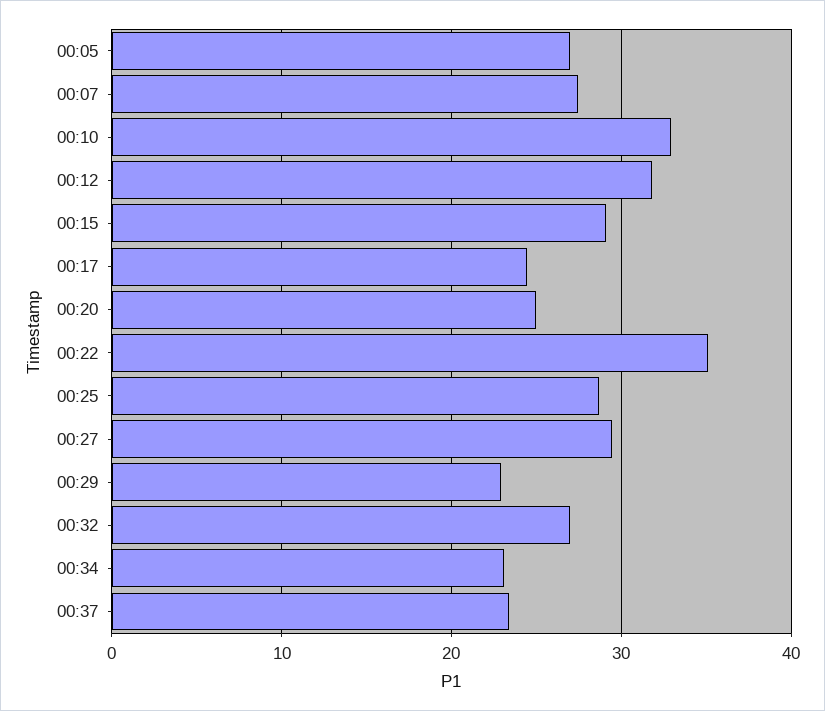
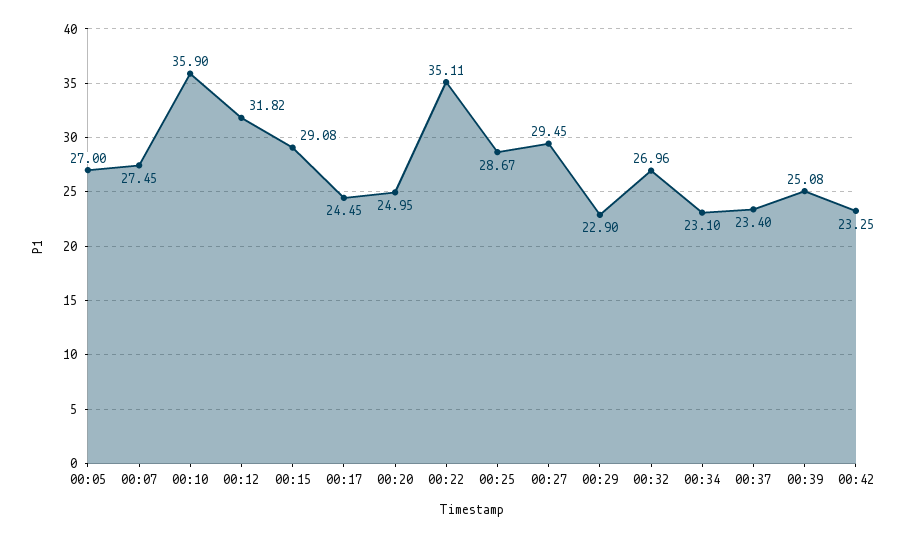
00:10: 33 -> 35.9
00:39: none -> 25.08
00:42: none -> 23.25

